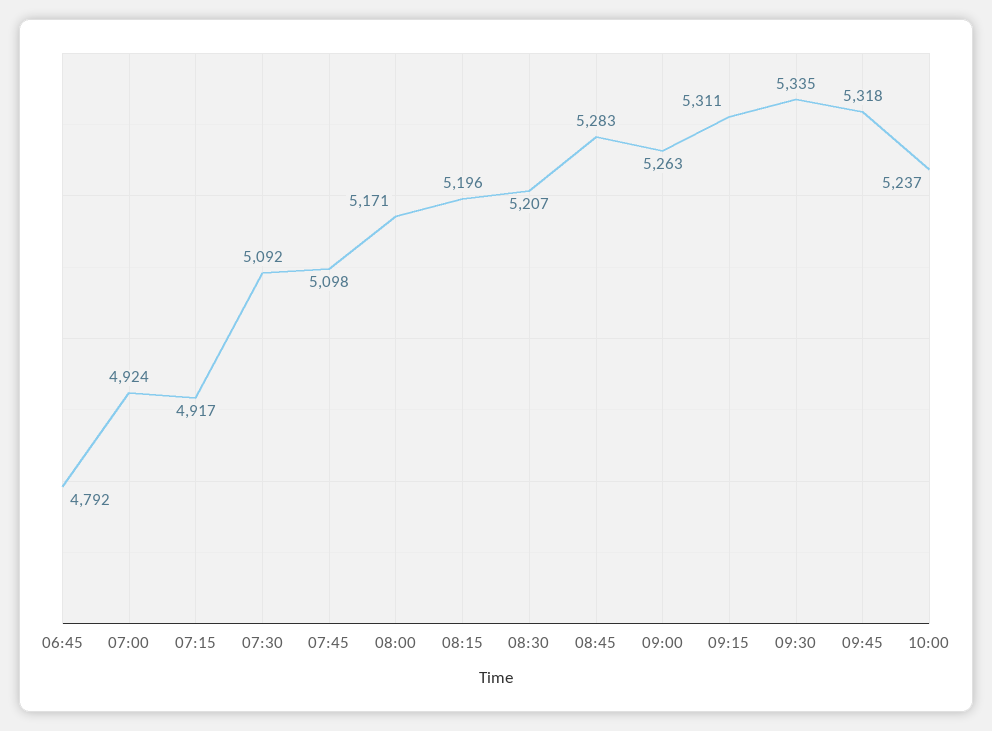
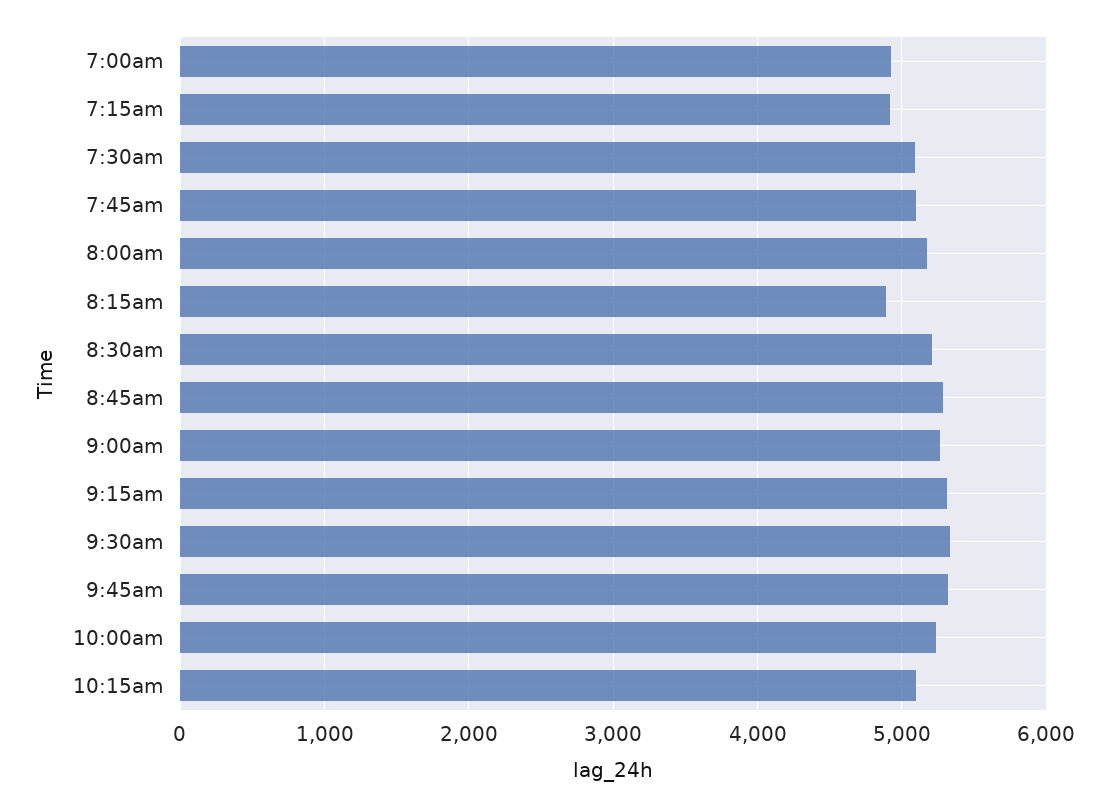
06:45: 4792 -> none
08:15: 5196 -> 4900
10:15am: none -> 5100

